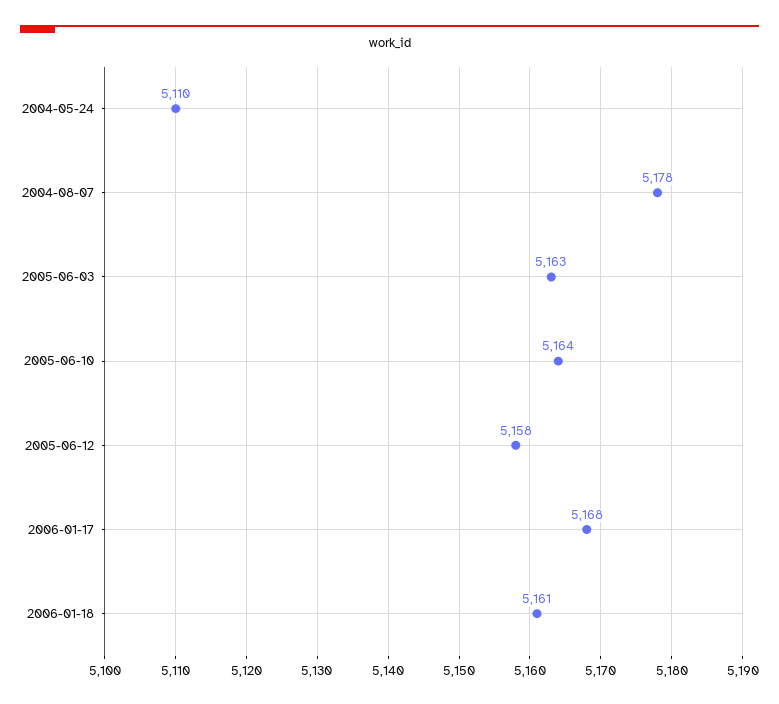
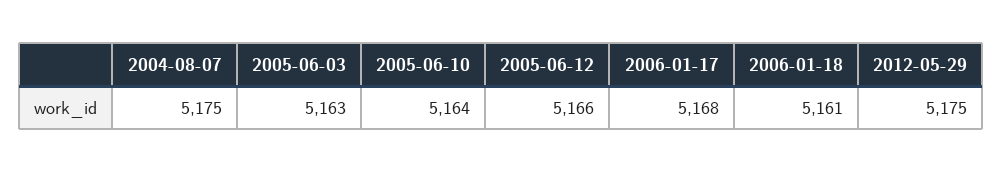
2004-05-24: 5110 -> none
2004-08-07: 5178 -> 5175
2005-06-12: 5158 -> 5166
2012-05-29: none -> 5175

